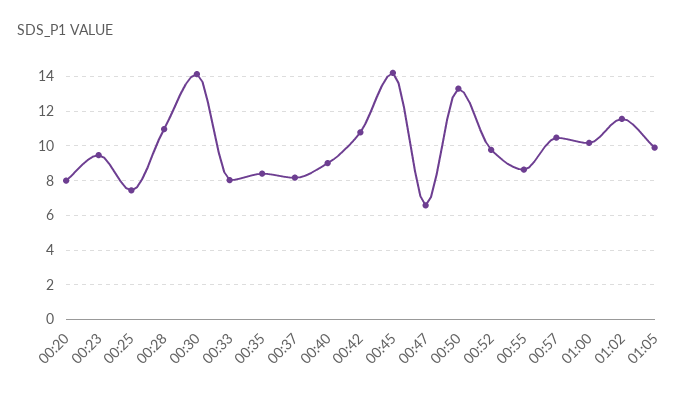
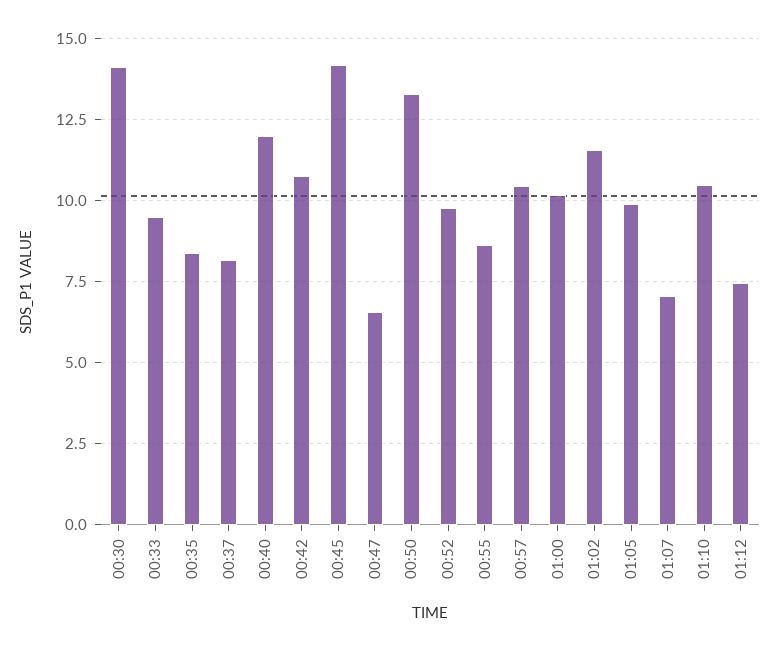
00:20: 8 -> none
00:23: 9.5 -> none
00:25: 7.5 -> none
00:28: 11 -> none
00:33: 8 -> 9.5
00:40: 9 -> 12
01:07: none -> 7
01:10: none -> 10.5
01:12: none -> 7.5

